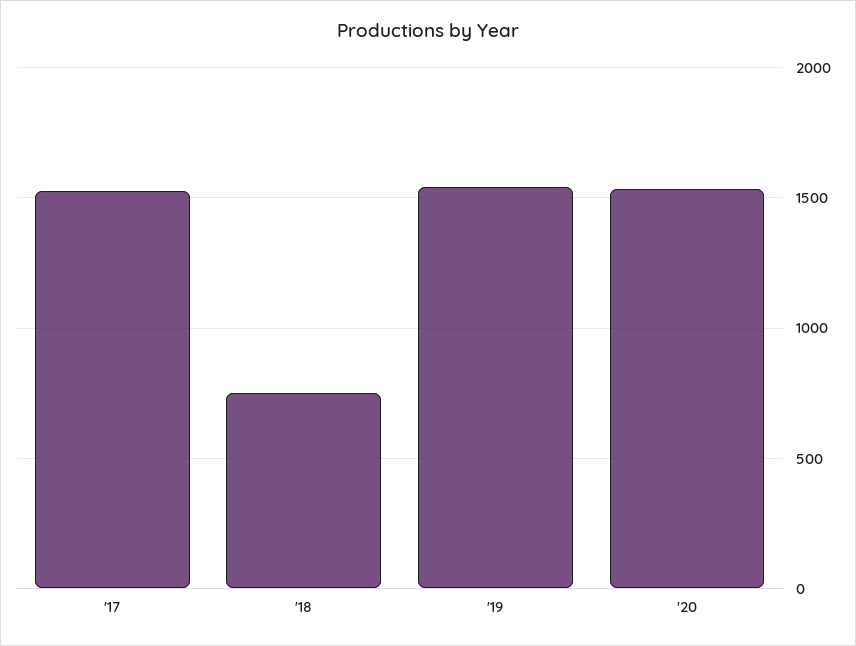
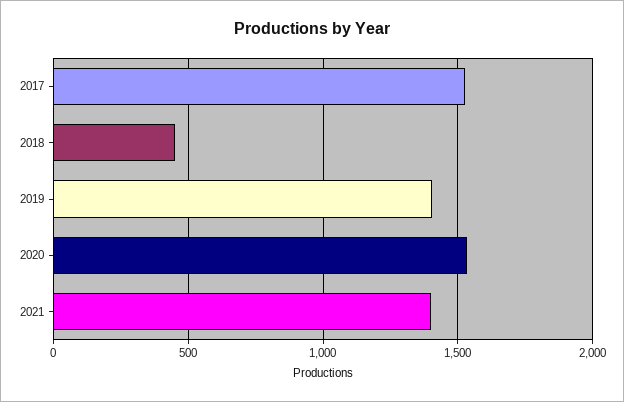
'18: 750 -> 450
'19: 1550 -> 1400
2021: none -> 1400

